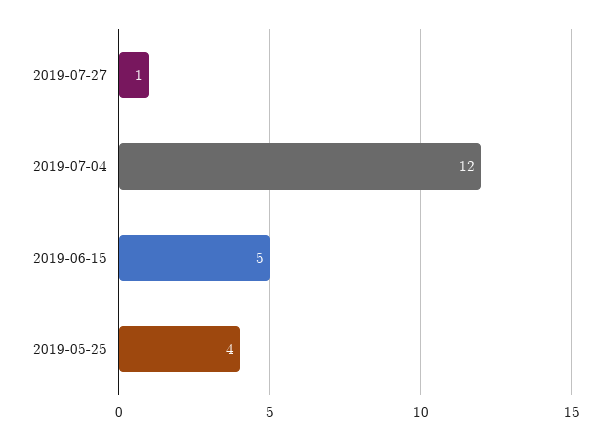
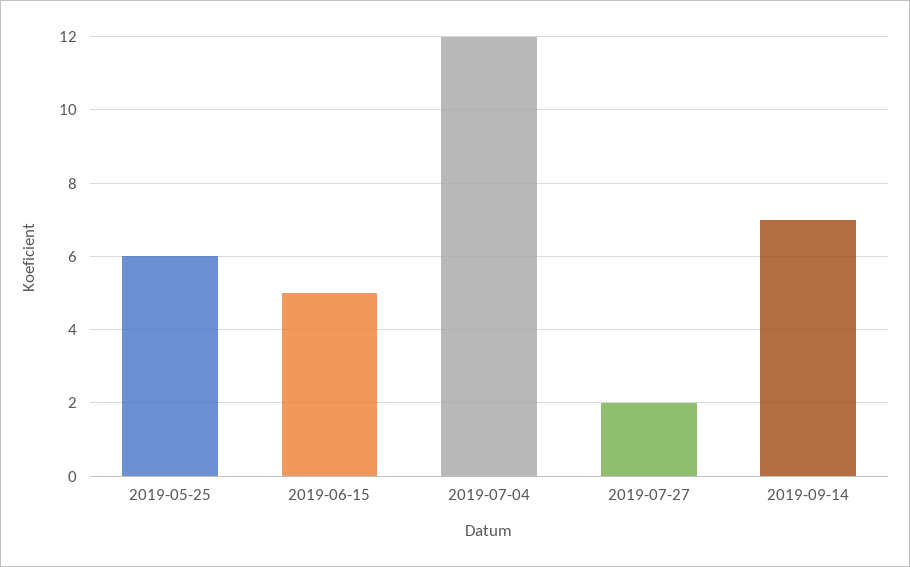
2019-07-27: 1 -> 2
2019-05-25: 4 -> 6
2019-09-14: none -> 7

